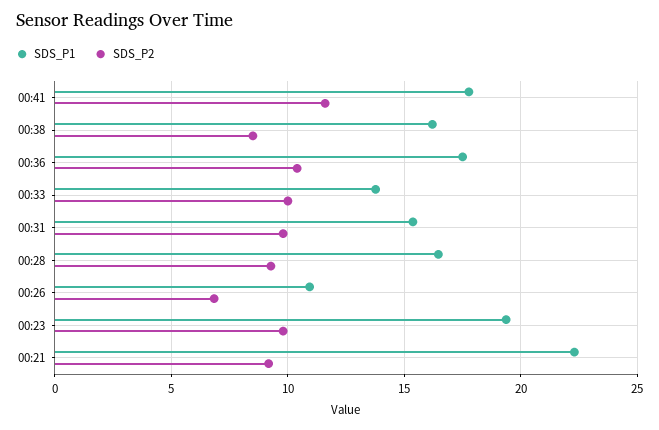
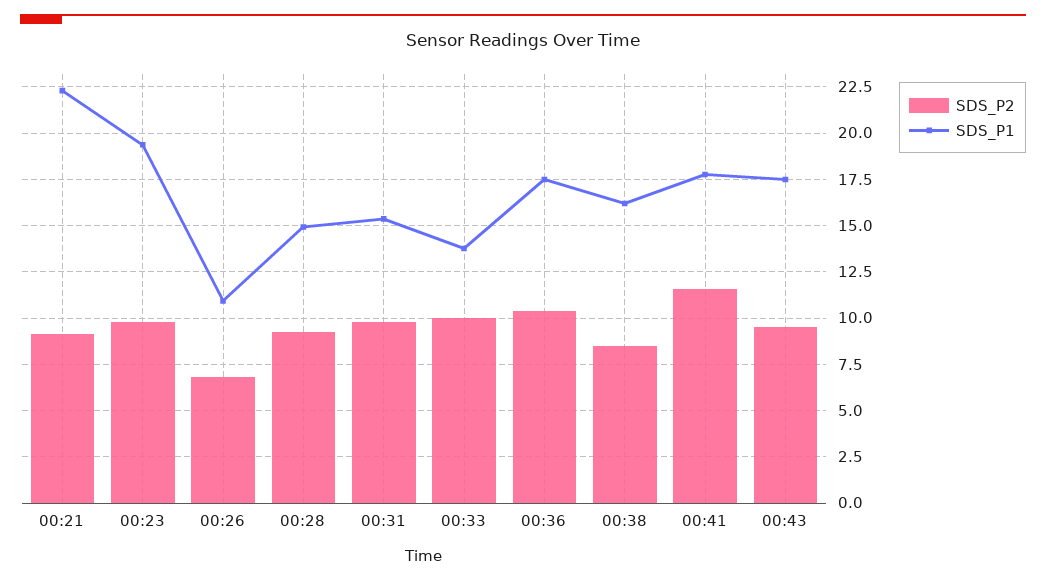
SDS_P1, 00:28: 16.5 -> 15
SDS_P2, 00:43: none -> 9.5
SDS_P1, 00:43: none -> 17.5

